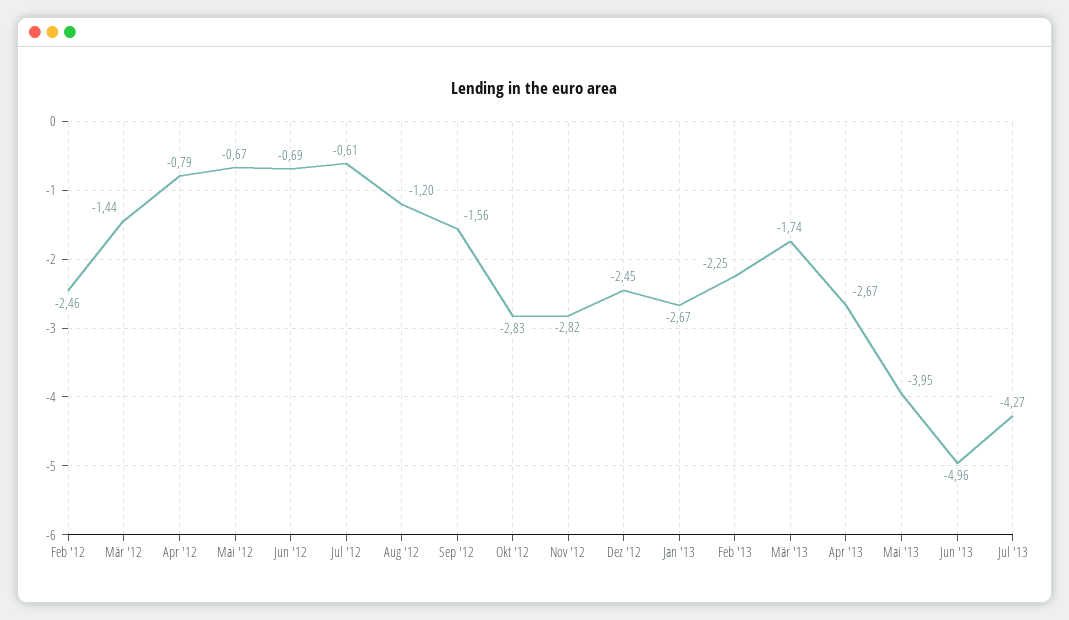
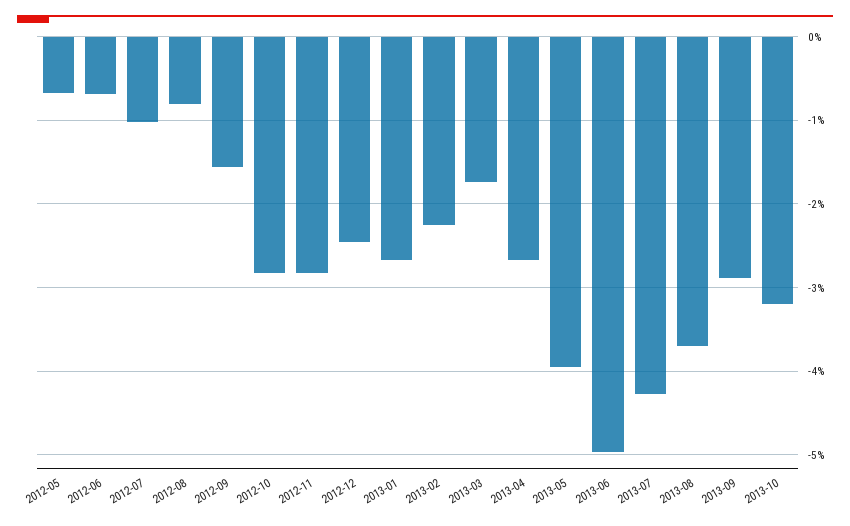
Feb '12: -2.46 -> none
Mär '12: -1.44 -> none
Apr '12: -0.79 -> none
Jul '12: -0.61 -> -1
Aug '12: -1.2 -> -0.8
2013-08: none -> -3.7
2013-09: none -> -2.9
2013-10: none -> -3.2

